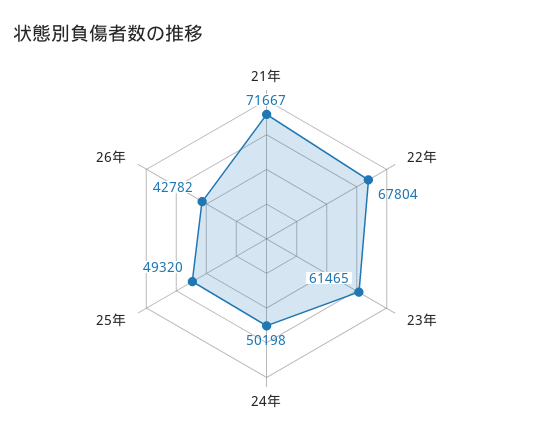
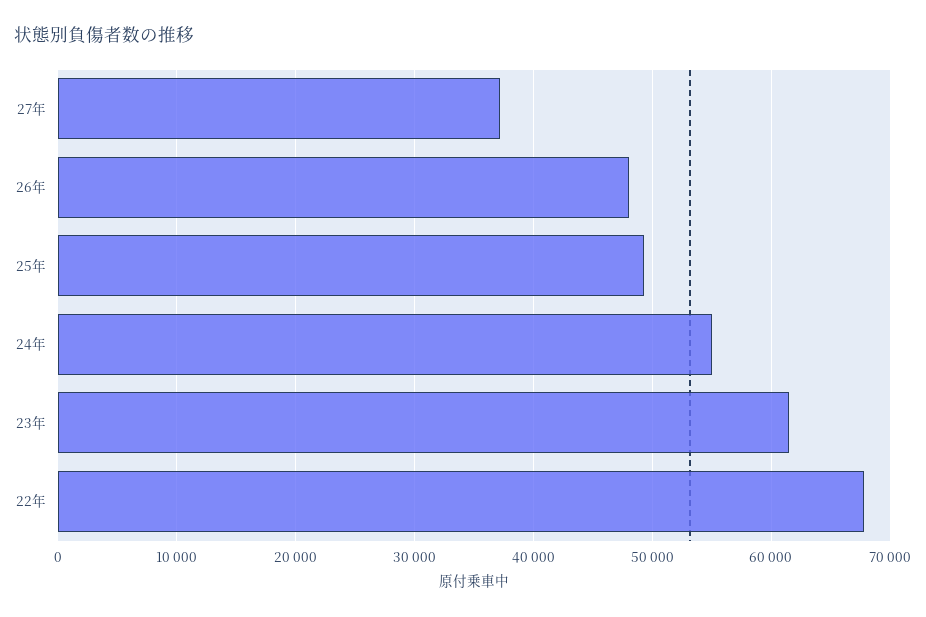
21年: 71667 -> none
24年: 50198 -> 55000
26年: 42782 -> 48000
27年: none -> 37000

